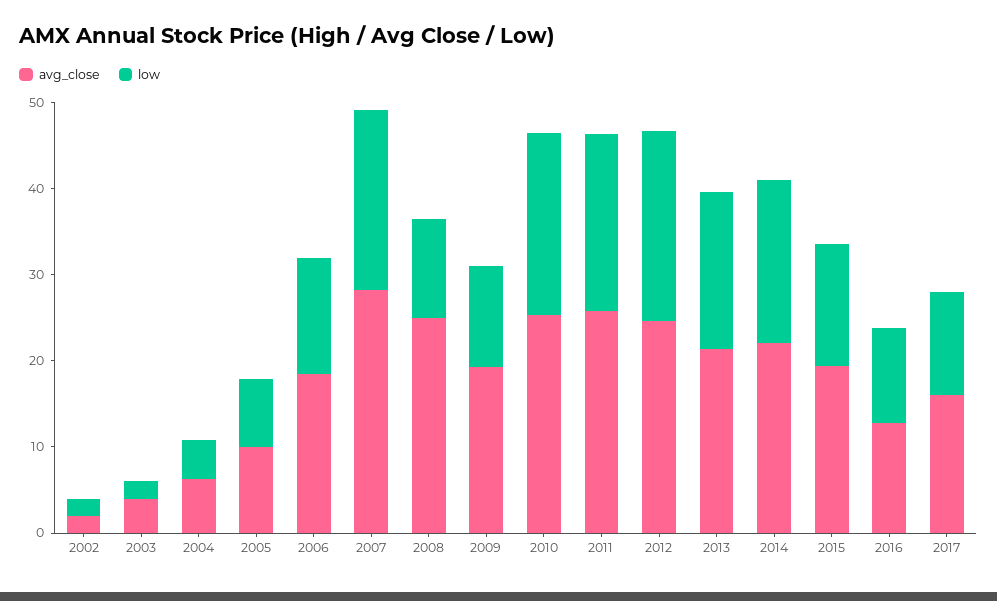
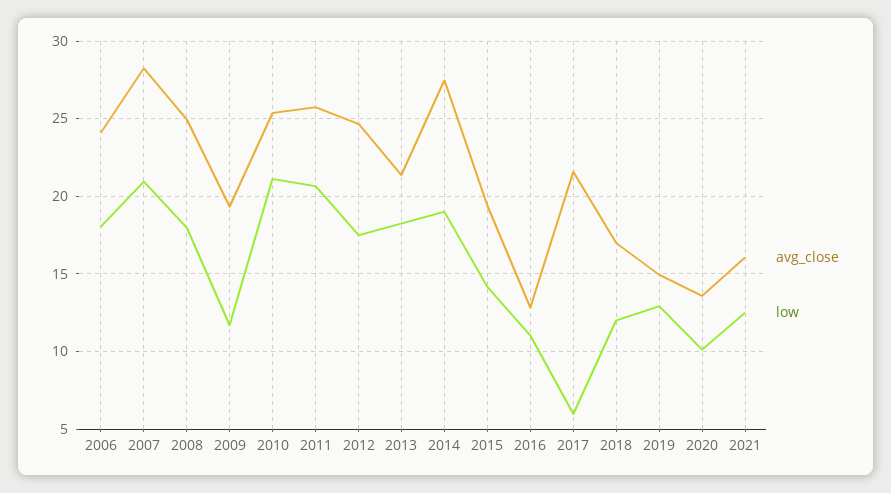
avg_close, 2002: 2 -> none
low, 2002: 2 -> none
avg_close, 2003: 4 -> none
low, 2003: 2 -> none
avg_close, 2004: 6 -> none
low, 2004: 4 -> none
avg_close, 2005: 10 -> none
low, 2005: 8 -> none
avg_close, 2006: 18 -> 24
low, 2006: 14 -> 18
low, 2008: 12 -> 18
low, 2012: 22 -> 17.5
avg_close, 2014: 22 -> 27.5
avg_close, 2017: 16 -> 21.5
low, 2017: 12 -> 6
avg_close, 2018: none -> 17
low, 2018: none -> 12
avg_close, 2019: none -> 15
low, 2019: none -> 13
avg_close, 2020: none -> 13.5
low, 2020: none -> 10
avg_close, 2021: none -> 16
low, 2021: none -> 12.5

